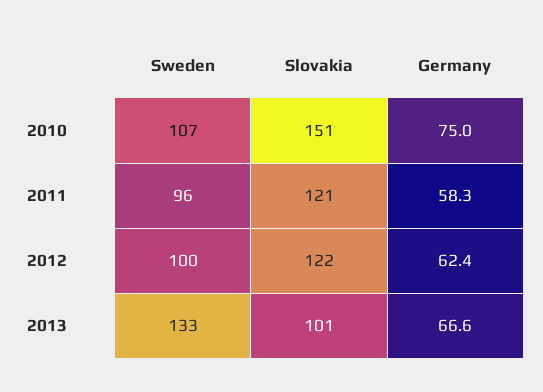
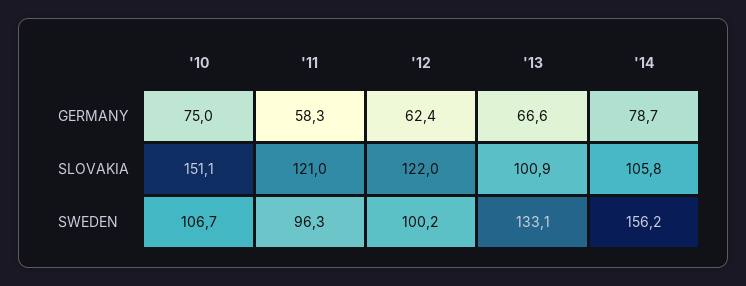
Germany, '14: none -> 78.7
Slovakia, '14: none -> 105.8
Sweden, '14: none -> 156.2

